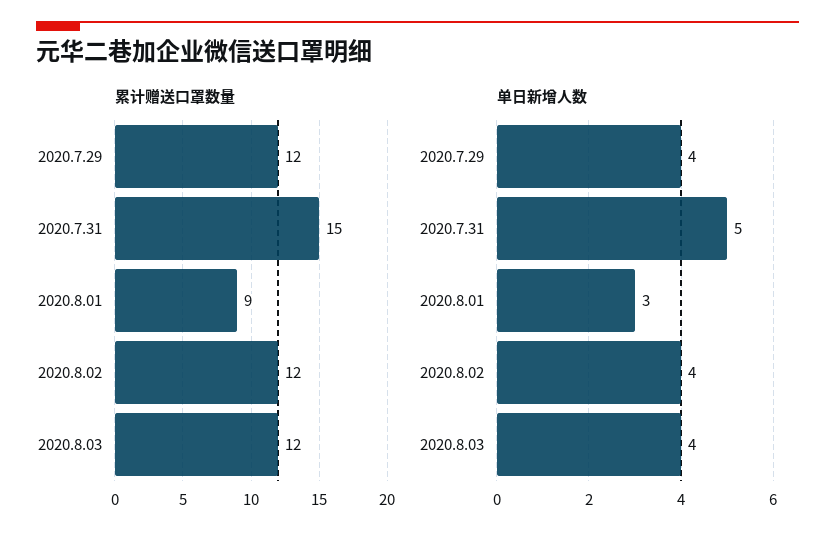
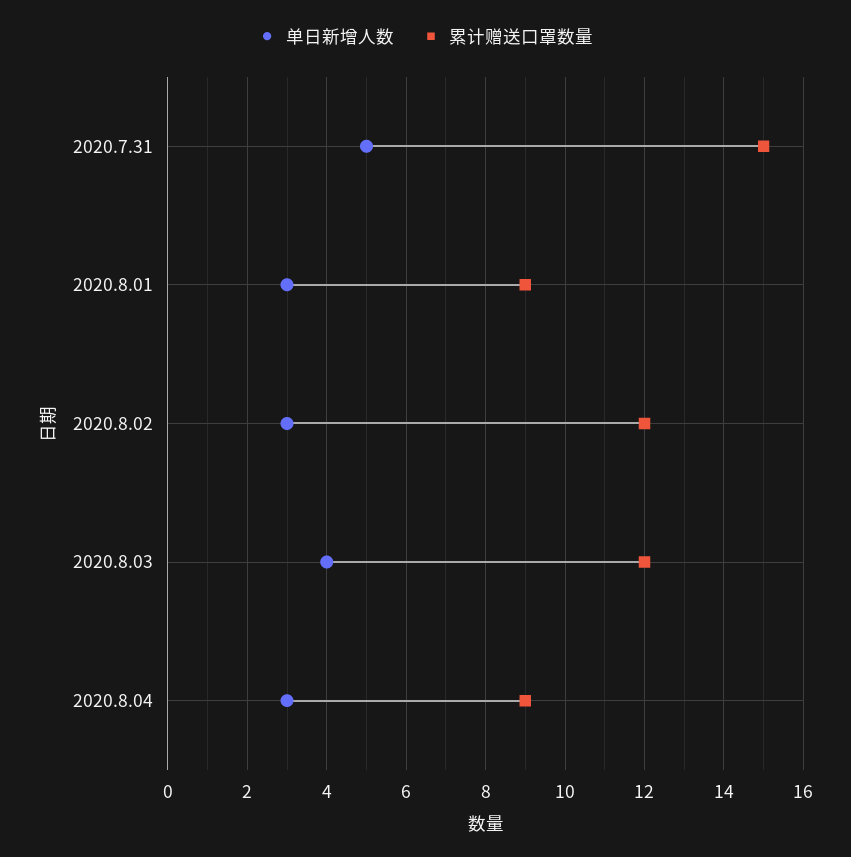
累计赠送口罩数量, 2020.7.29: 12 -> none
单日新增人数, 2020.7.29: 4 -> none
单日新增人数, 2020.8.02: 4 -> 3
单日新增人数, 2020.8.04: none -> 3
累计赠送口罩数量, 2020.8.04: none -> 9

